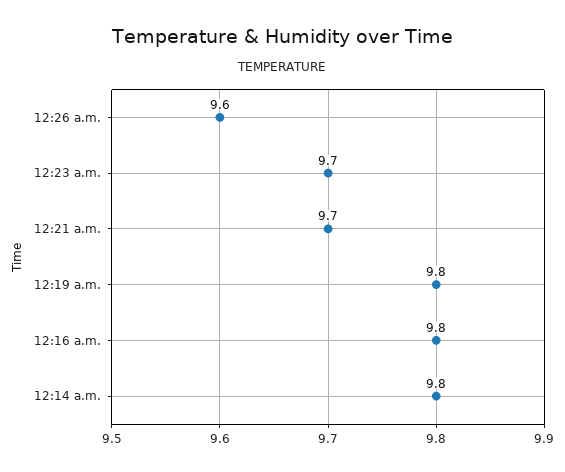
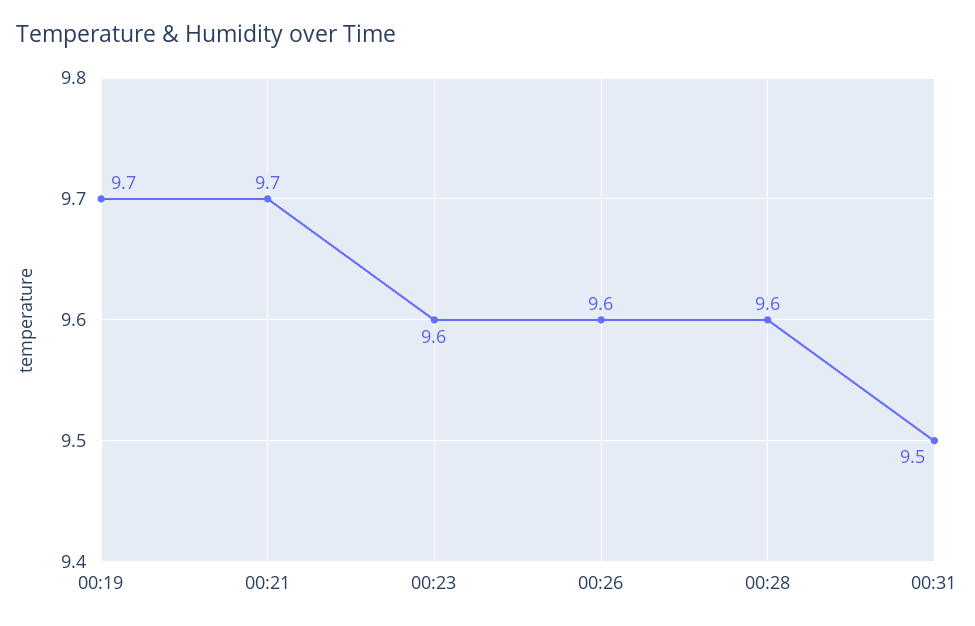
12:23 a.m.: 9.7 -> 9.6
12:19 a.m.: 9.8 -> 9.7
12:16 a.m.: 9.8 -> none
12:14 a.m.: 9.8 -> none
00:28: none -> 9.6
00:31: none -> 9.5

